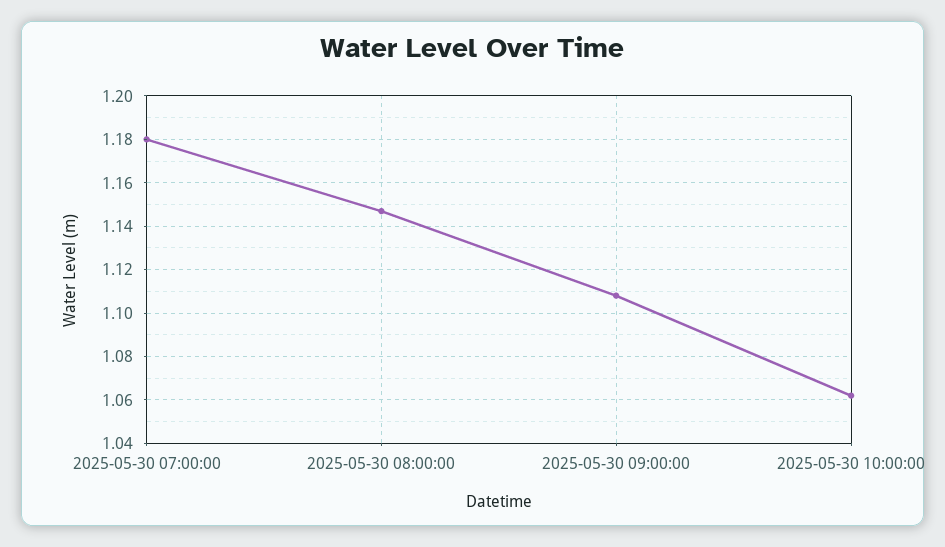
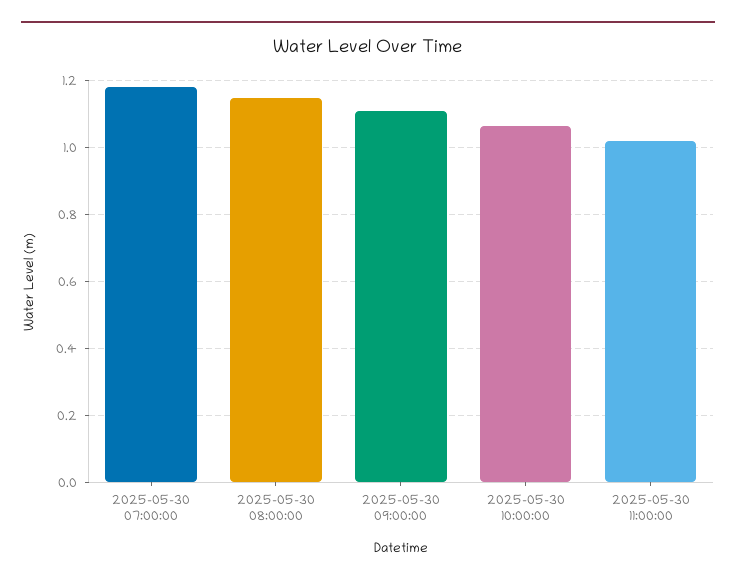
2025-05-30 11:00:00: none -> 1.02

